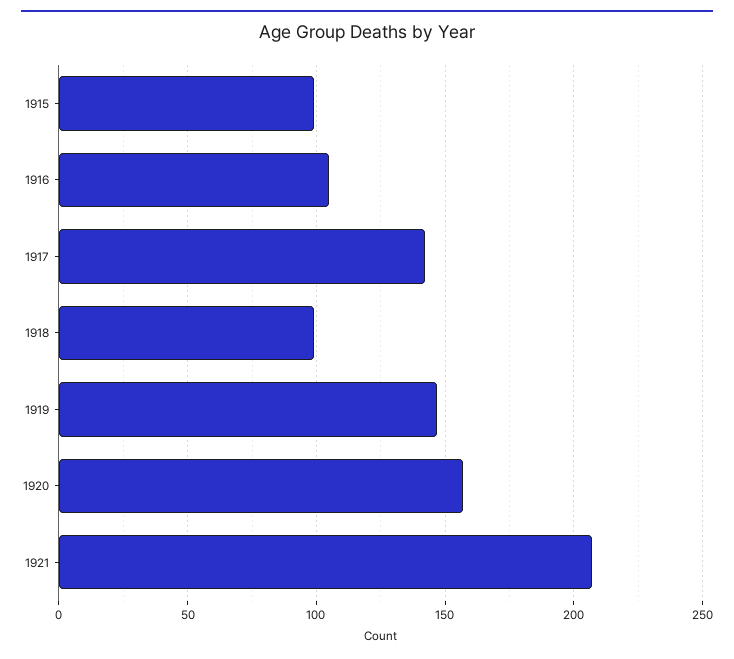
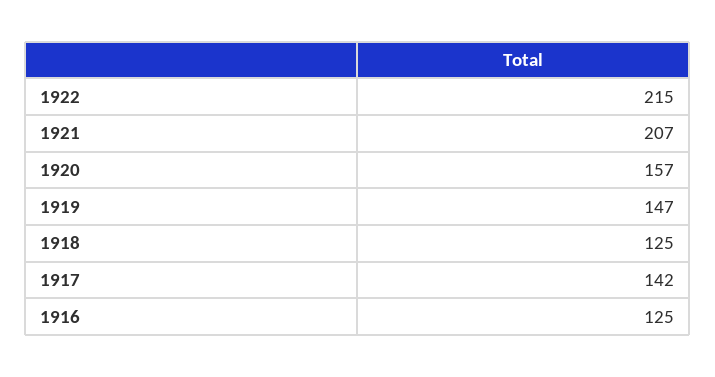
1915: 100 -> none
1916: 105 -> 125
1918: 100 -> 125
1922: none -> 215

